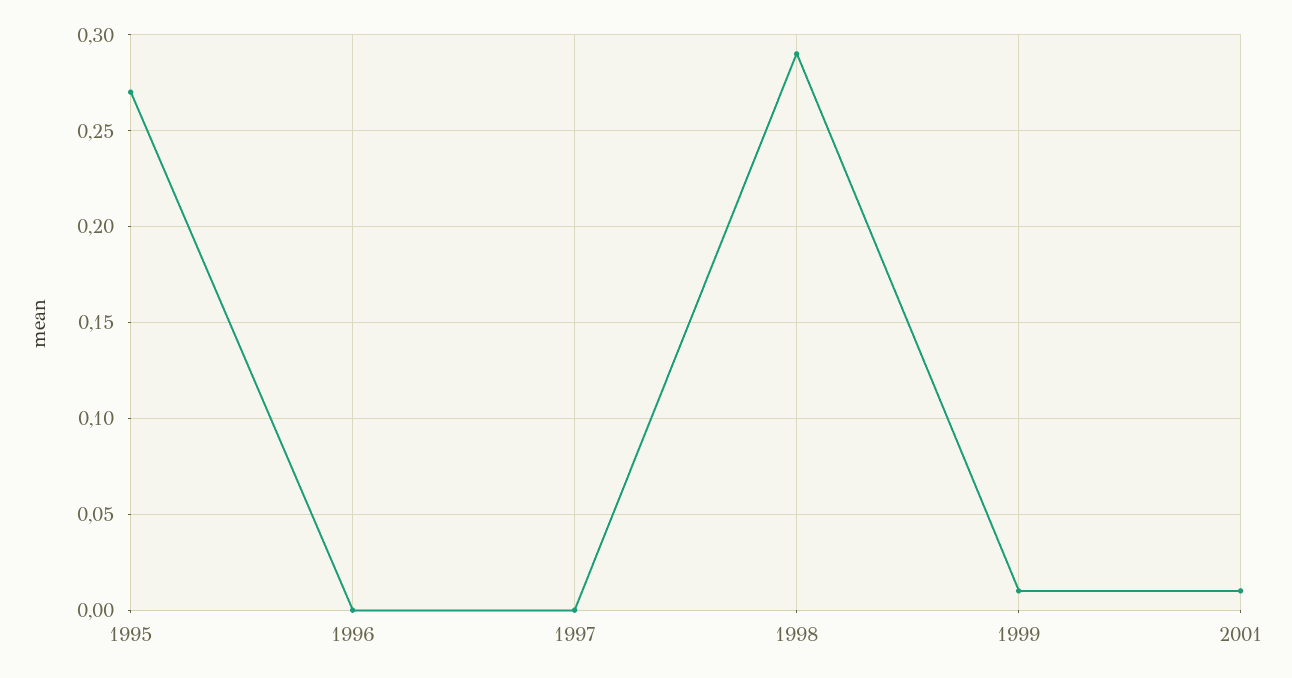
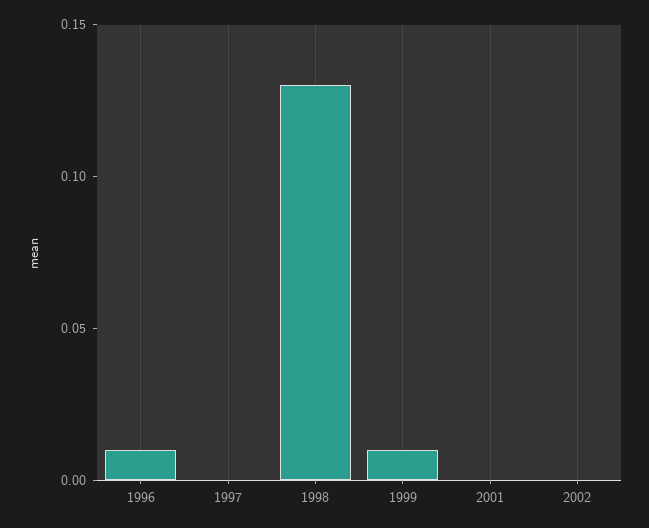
1995: 0.27 -> none
1996: 0 -> 0.01
1998: 0.29 -> 0.13
2001: 0.01 -> 0
2002: none -> 0

